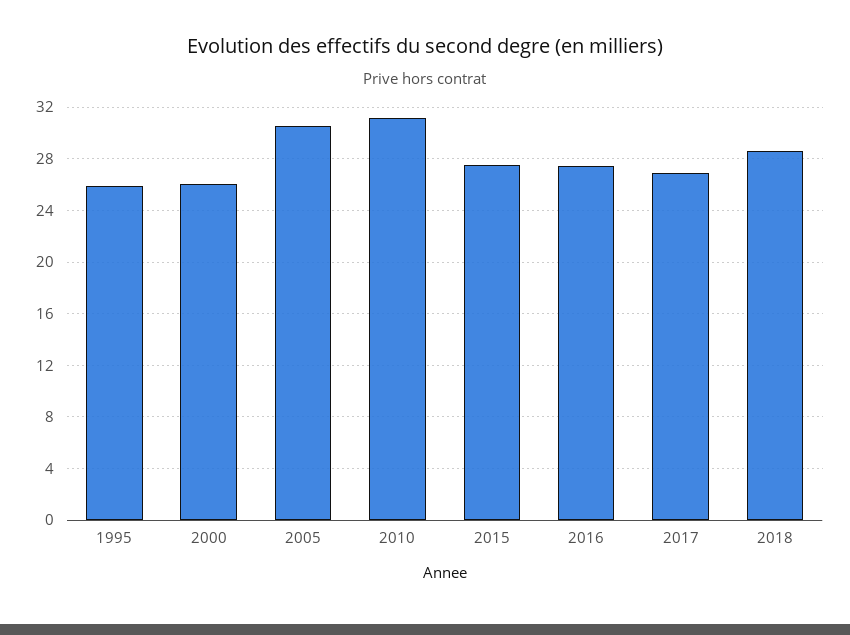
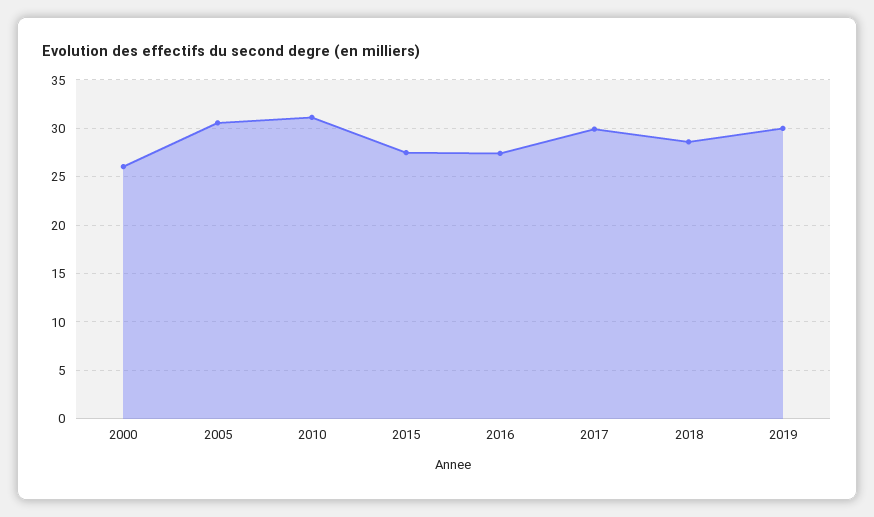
1995: 26 -> none
2017: 27 -> 30
2019: none -> 30

